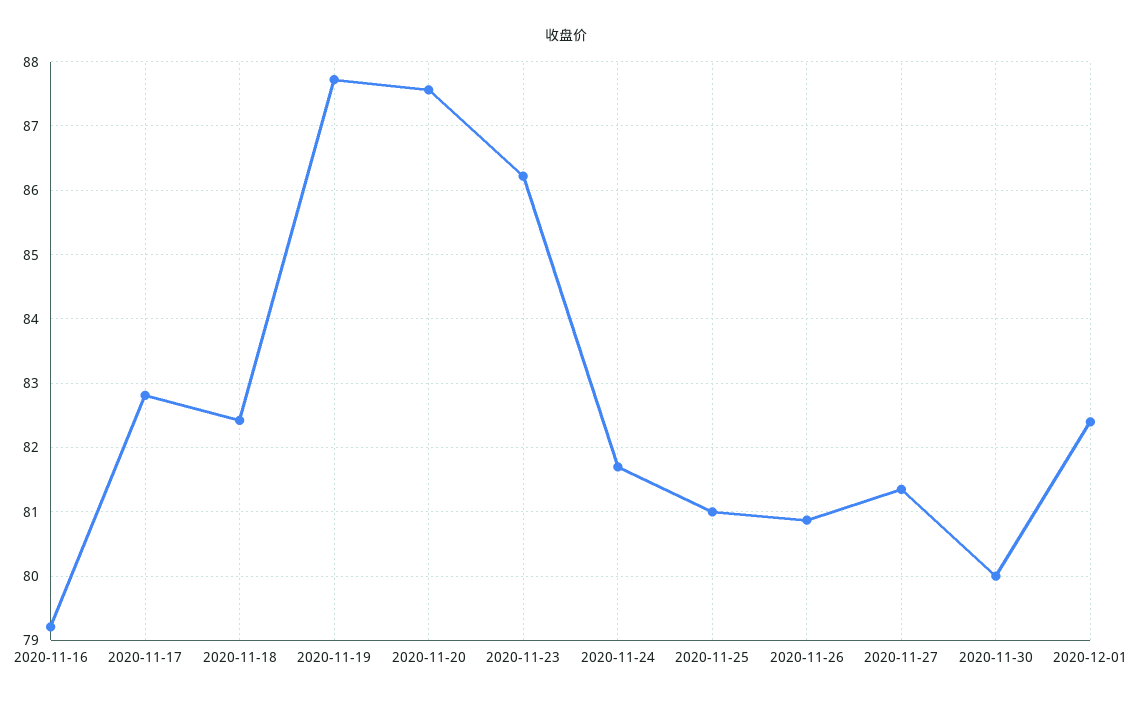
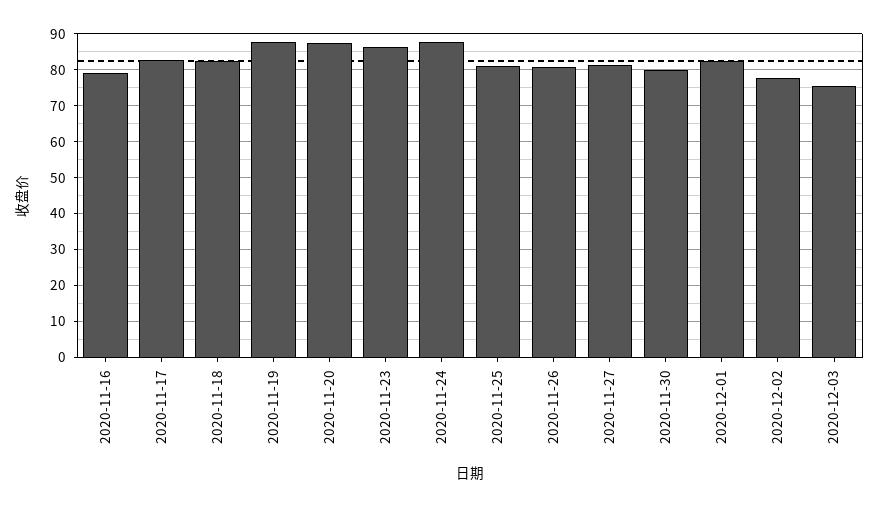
2020-11-24: 81.7 -> 88
2020-12-02: none -> 78
2020-12-03: none -> 76

